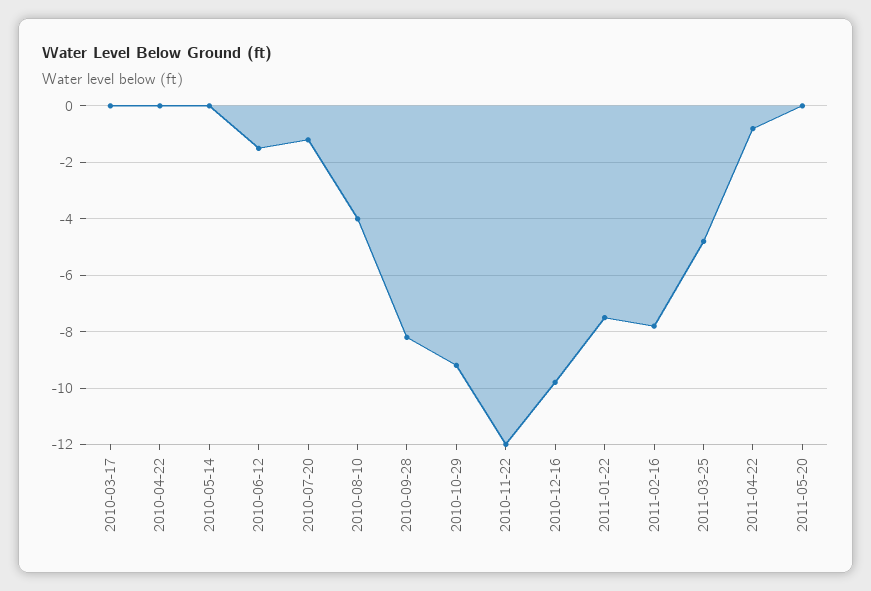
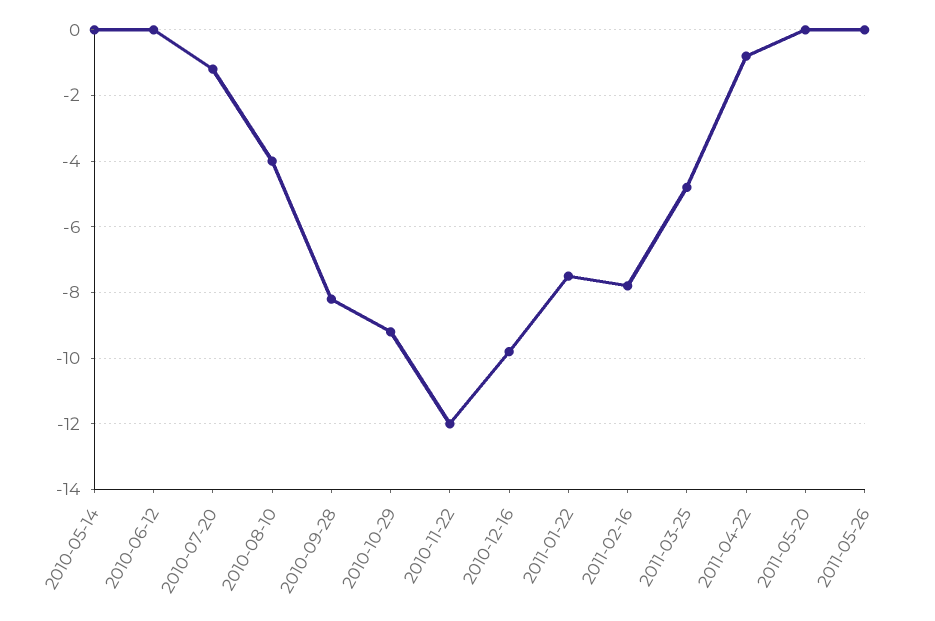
2010-03-17: 0 -> none
2010-04-22: 0 -> none
2010-06-12: -1.5 -> 0
2011-05-26: none -> 0

